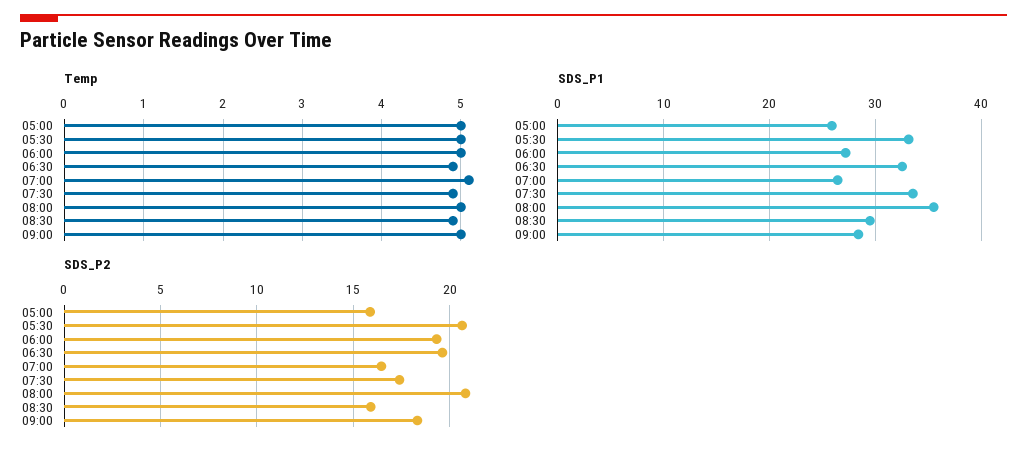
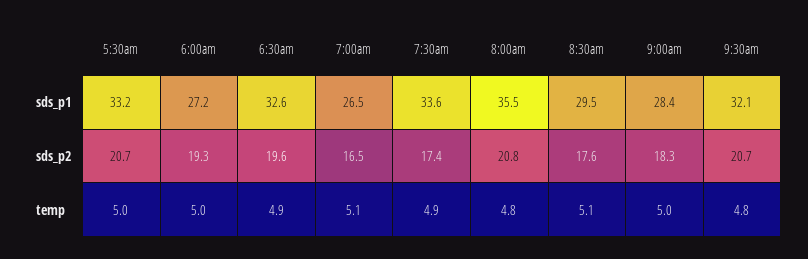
Temp, 05:00: 5 -> none
Temp, 08:00: 5 -> 4.8
Temp, 08:30: 4.9 -> 5.1
SDS_P1, 05:00: 26 -> none
SDS_P2, 05:00: 16 -> none
SDS_P2, 08:30: 16 -> 17.6
SDS_P1, 9:30am: none -> 32.1
SDS_P2, 9:30am: none -> 20.7
Temp, 9:30am: none -> 4.8

